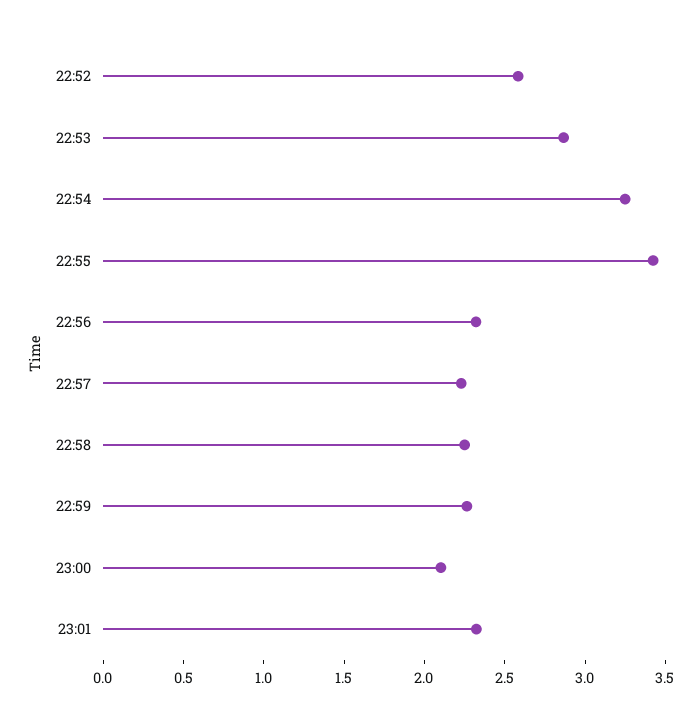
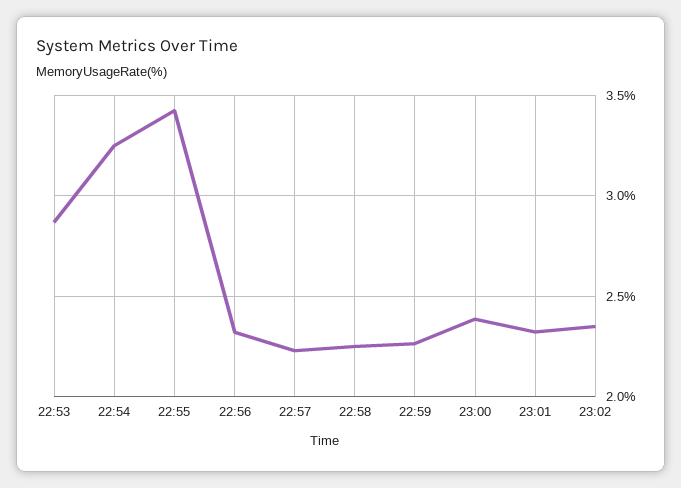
22:52: 2.6 -> none
23:00: 2.1 -> 2.4
23:02: none -> 2.35

